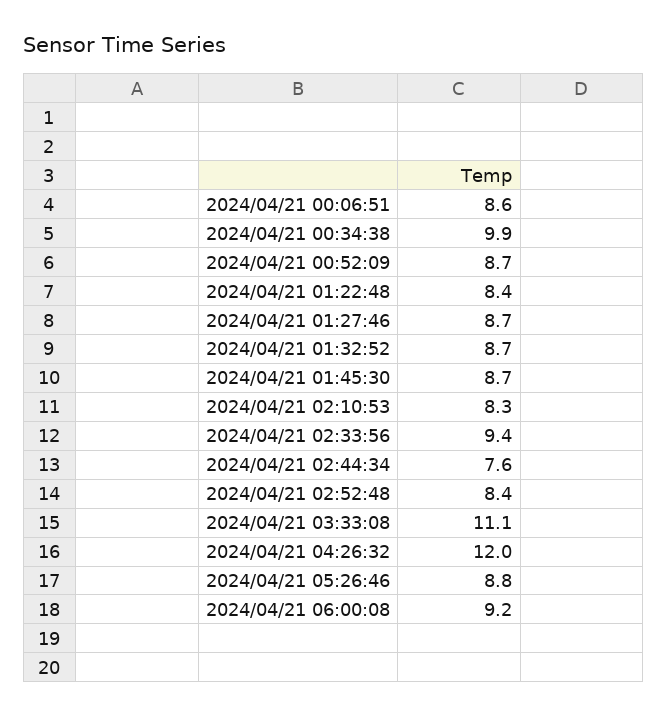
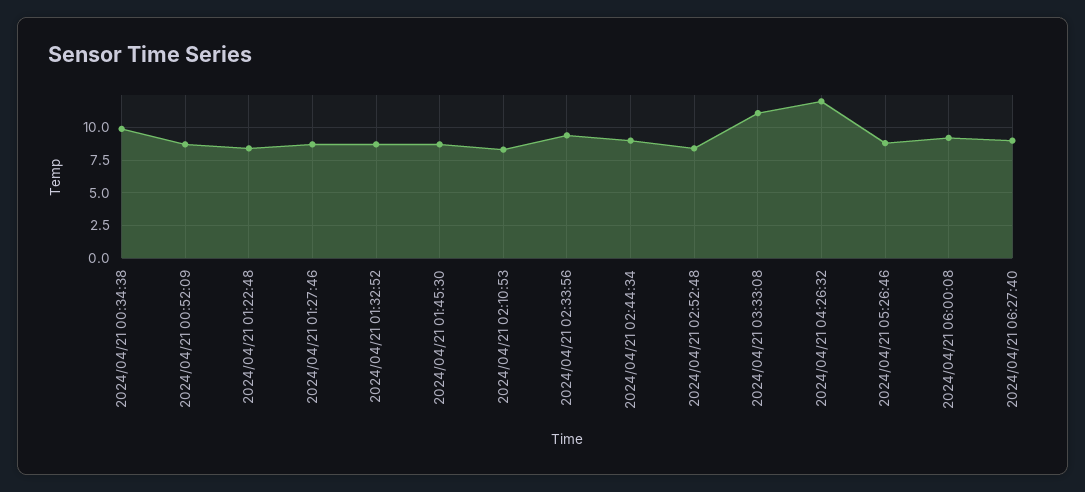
2024/04/21 00:06:51: 8.6 -> none
2024/04/21 02:44:34: 7.6 -> 9
2024/04/21 06:27:40: none -> 9

